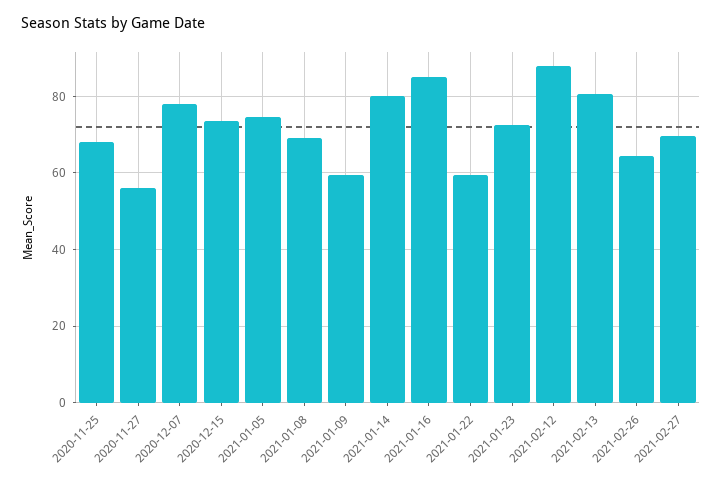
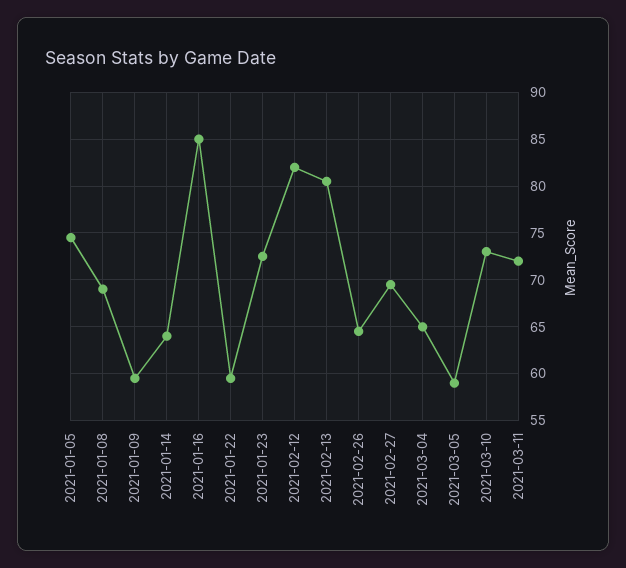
2020-11-25: 68 -> none
2020-11-27: 56 -> none
2020-12-07: 78 -> none
2020-12-15: 74 -> none
2021-01-14: 80 -> 64
2021-02-12: 88 -> 82
2021-03-04: none -> 65
2021-03-05: none -> 59
2021-03-10: none -> 73
2021-03-11: none -> 72

